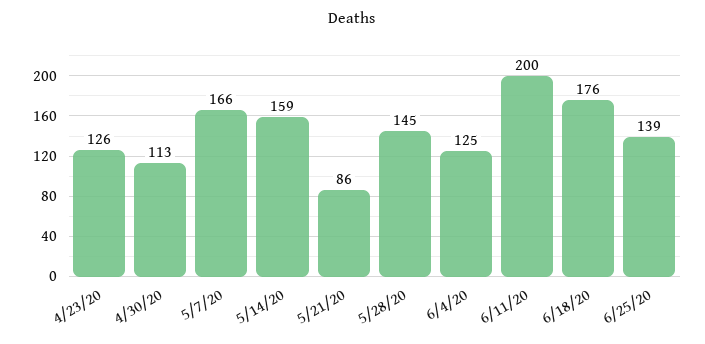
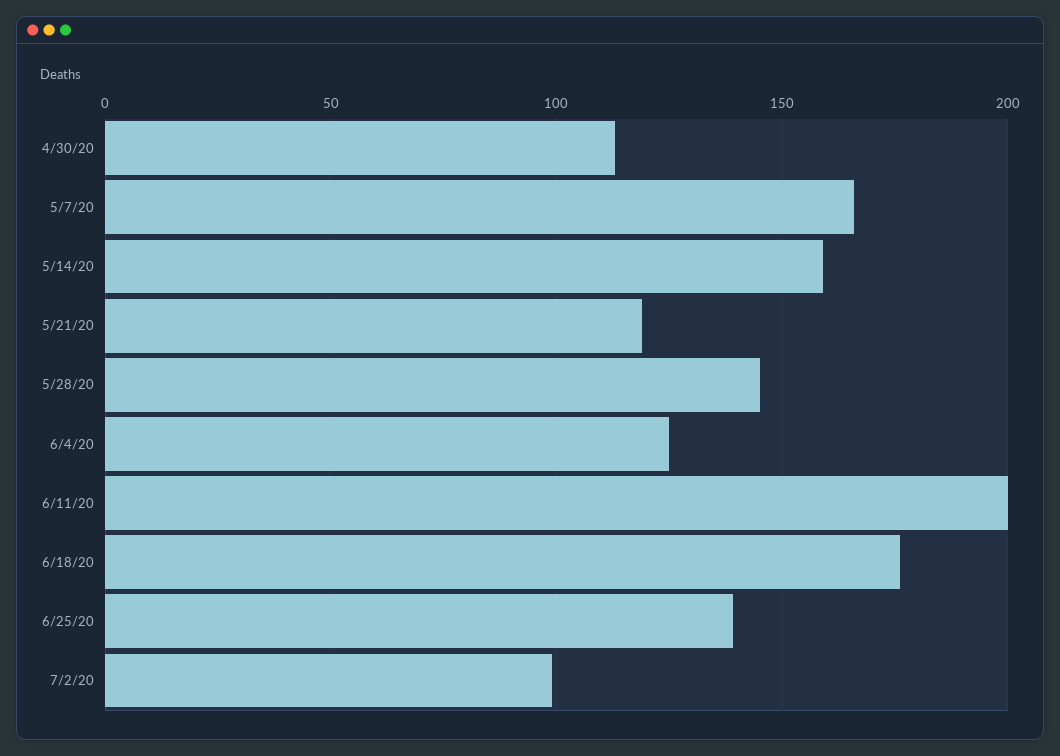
4/23/20: 126 -> none
5/21/20: 86 -> 120
7/2/20: none -> 100

